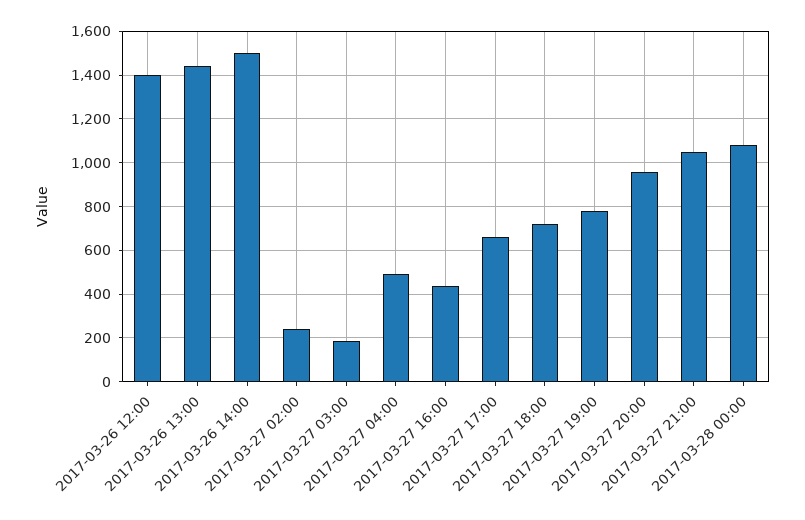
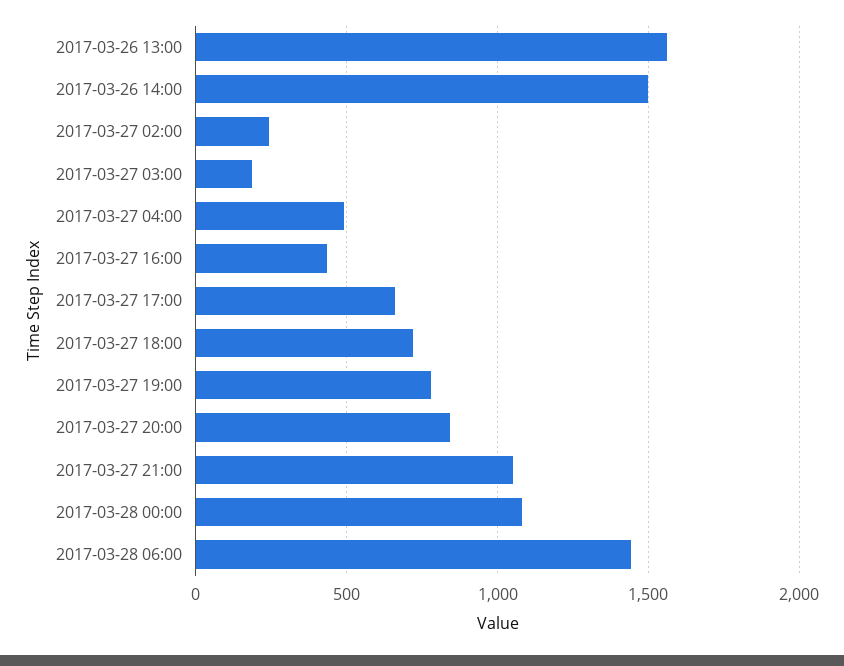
2017-03-26 12:00: 1400 -> none
2017-03-26 13:00: 1450 -> 1550
2017-03-27 20:00: 950 -> 850
2017-03-28 06:00: none -> 1450

